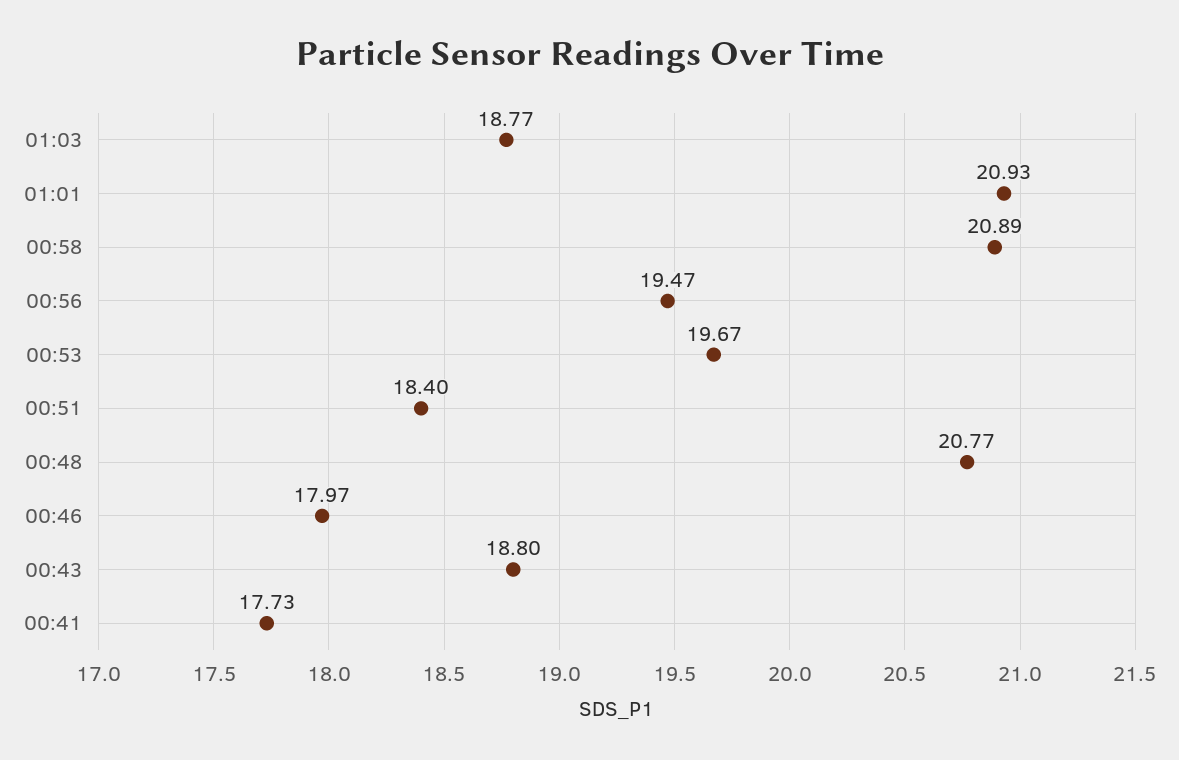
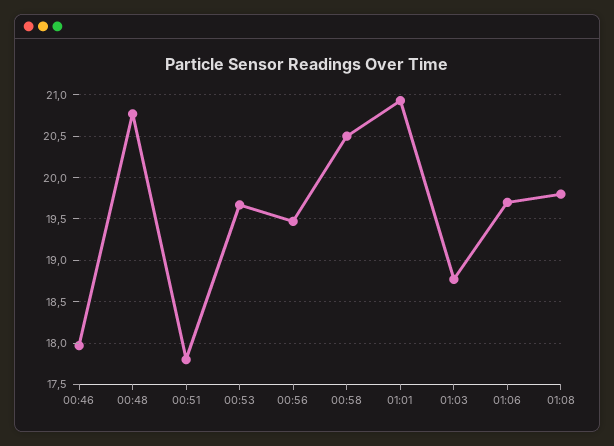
00:58: 20.89 -> 20.5
00:51: 18.4 -> 17.8
00:43: 18.8 -> none
00:41: 17.73 -> none
01:06: none -> 19.7
01:08: none -> 19.8

